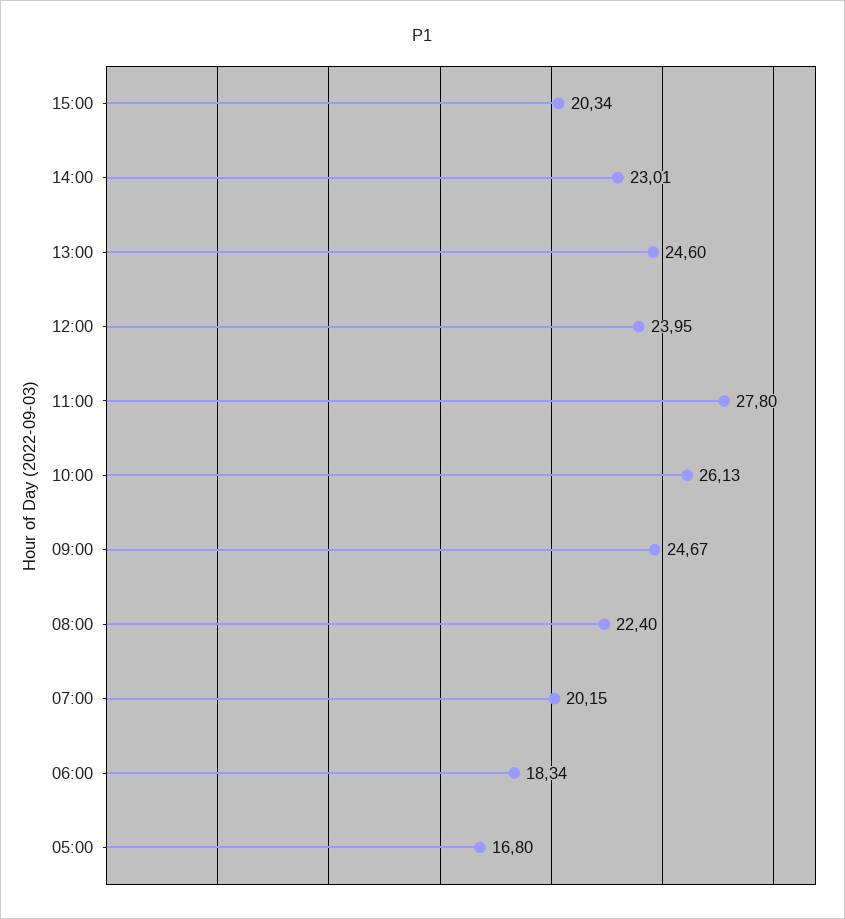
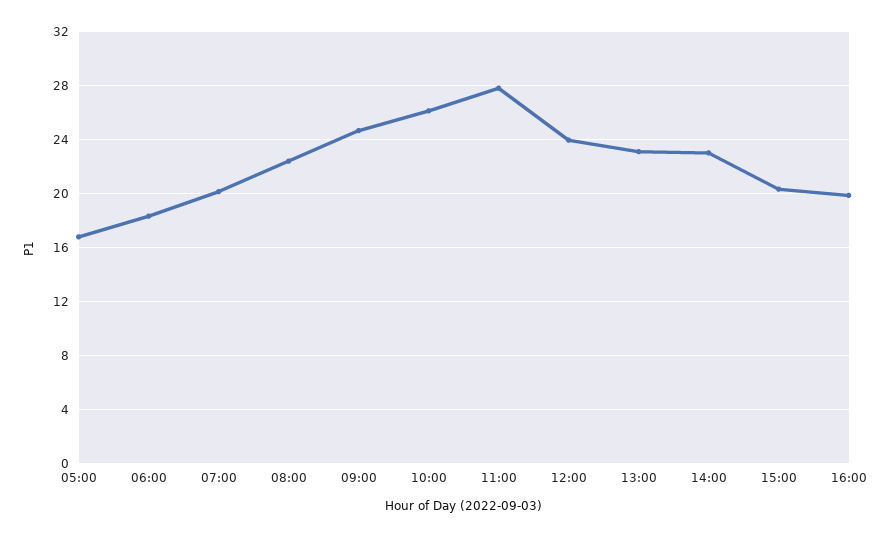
13:00: 24.6 -> 23
16:00: none -> 20

